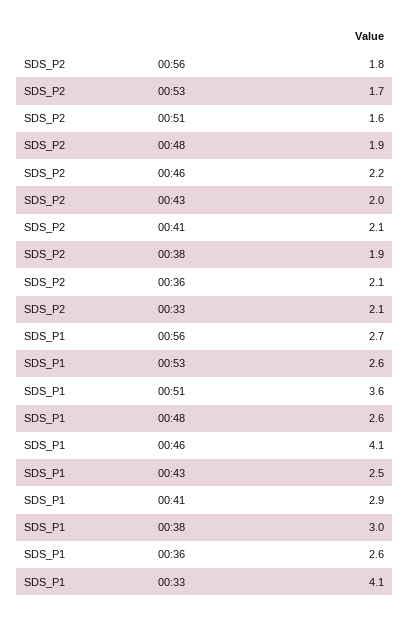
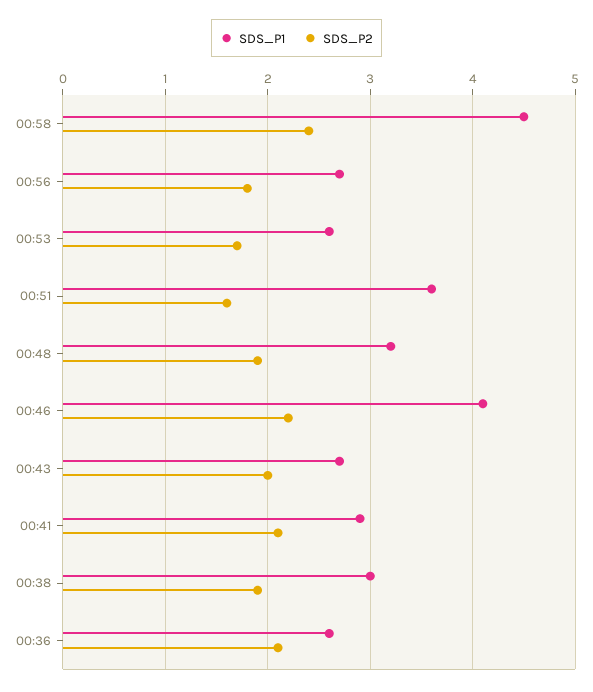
SDS_P2, 00:33: 2.1 -> none
SDS_P1, 00:48: 2.6 -> 3.2
SDS_P1, 00:43: 2.5 -> 2.7
SDS_P1, 00:33: 4.1 -> none
SDS_P1, 00:58: none -> 4.5
SDS_P2, 00:58: none -> 2.4

